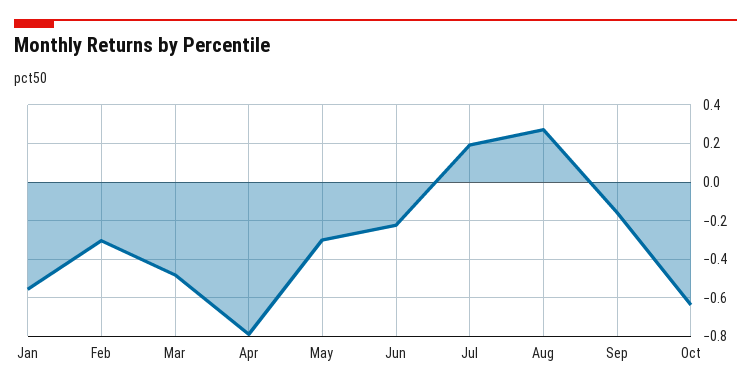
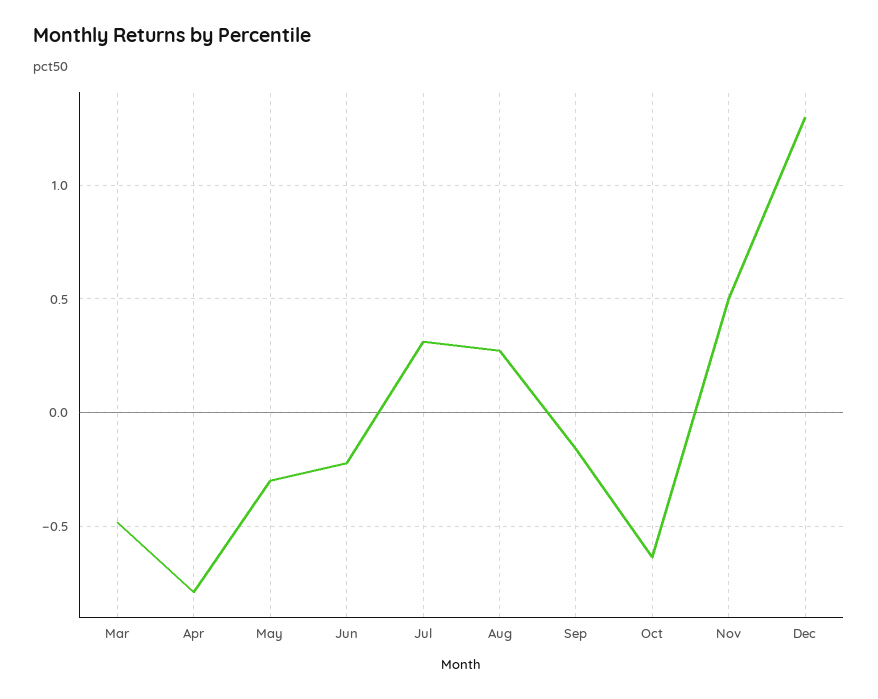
Jan: -0.55 -> none
Feb: -0.3 -> none
Jul: 0.2 -> 0.3
Nov: none -> 0.5
Dec: none -> 1.3

